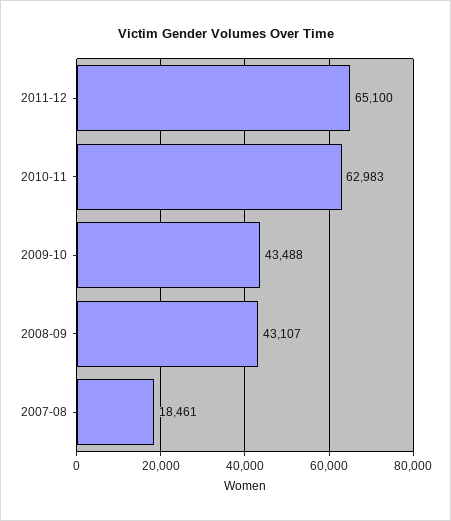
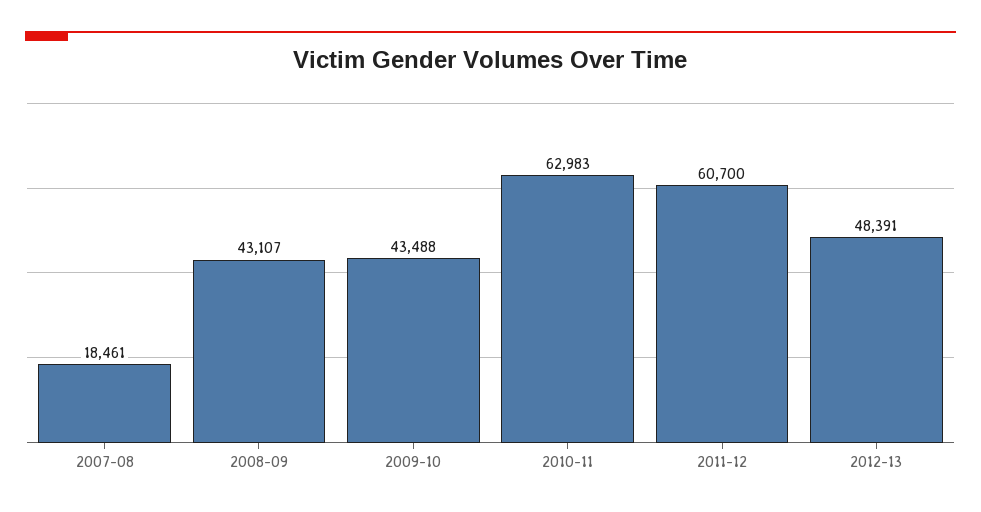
2011-12: 65100 -> 60700
2012-13: none -> 48391

